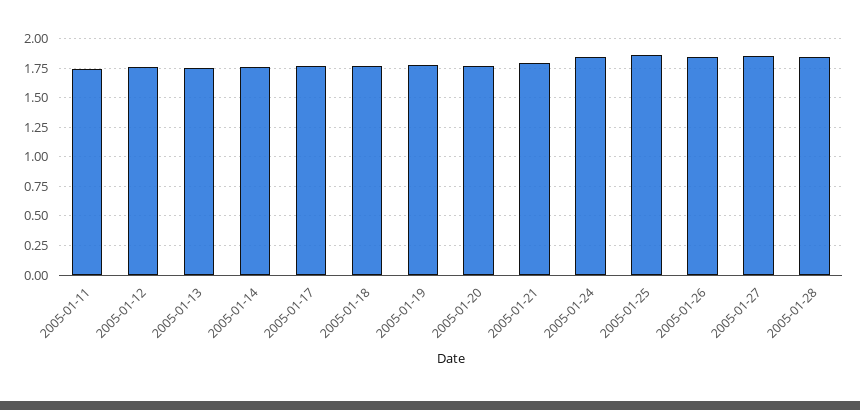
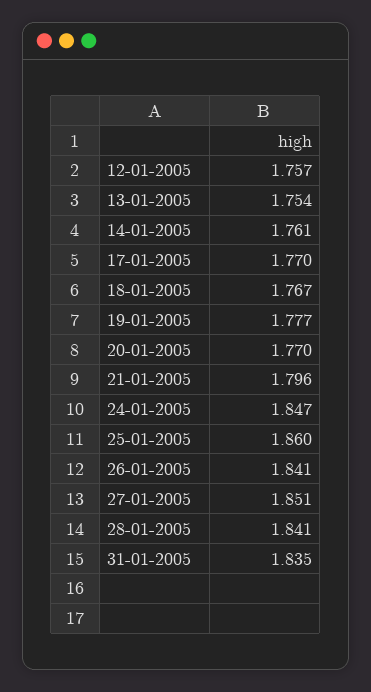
2005-01-11: 1.75 -> none
31-01-2005: none -> 1.835

